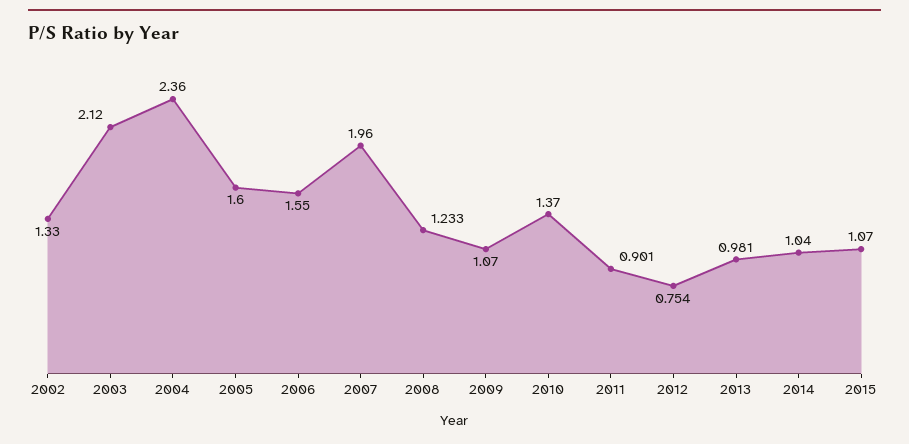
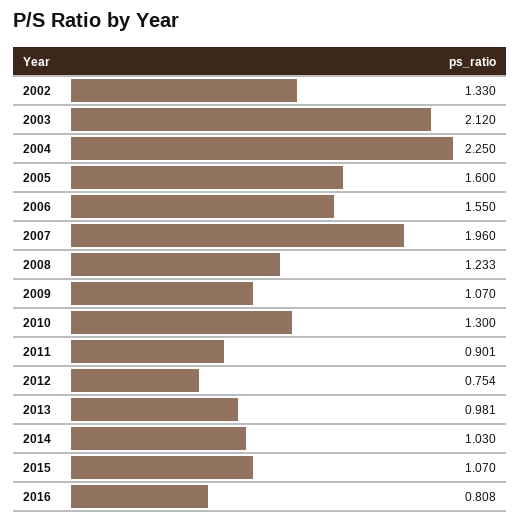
2004: 2.36 -> 2.25
2010: 1.37 -> 1.3
2014: 1.04 -> 1.03
2016: none -> 0.808

